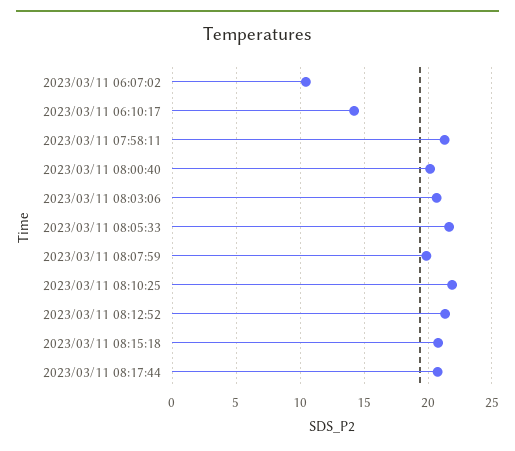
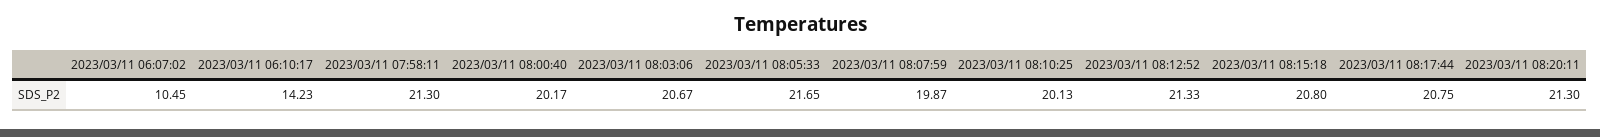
2023/03/11 08:10:25: 22 -> 20.13
2023/03/11 08:20:11: none -> 21.3

